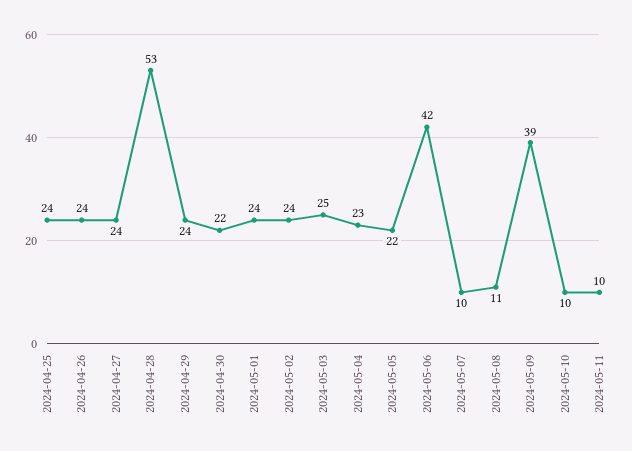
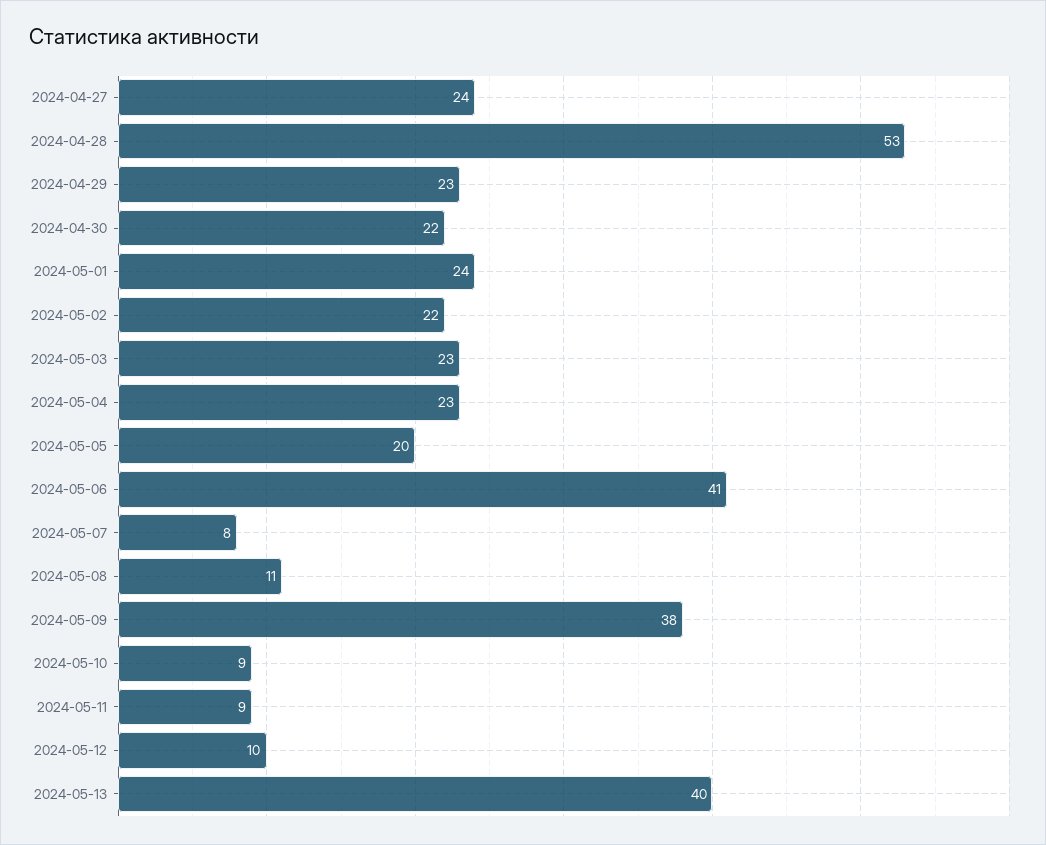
2024-04-25: 24 -> none
2024-04-26: 24 -> none
2024-04-29: 24 -> 23
2024-05-02: 24 -> 22
2024-05-03: 25 -> 23
2024-05-05: 22 -> 20
2024-05-06: 42 -> 41
2024-05-07: 10 -> 8
2024-05-09: 39 -> 38
2024-05-10: 10 -> 9
2024-05-11: 10 -> 9
2024-05-12: none -> 10
2024-05-13: none -> 40

